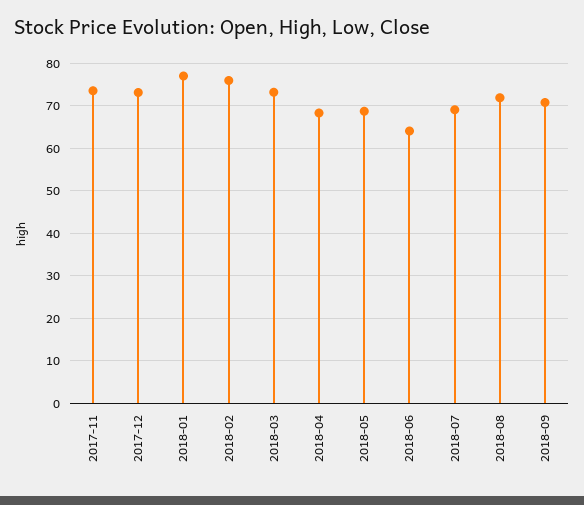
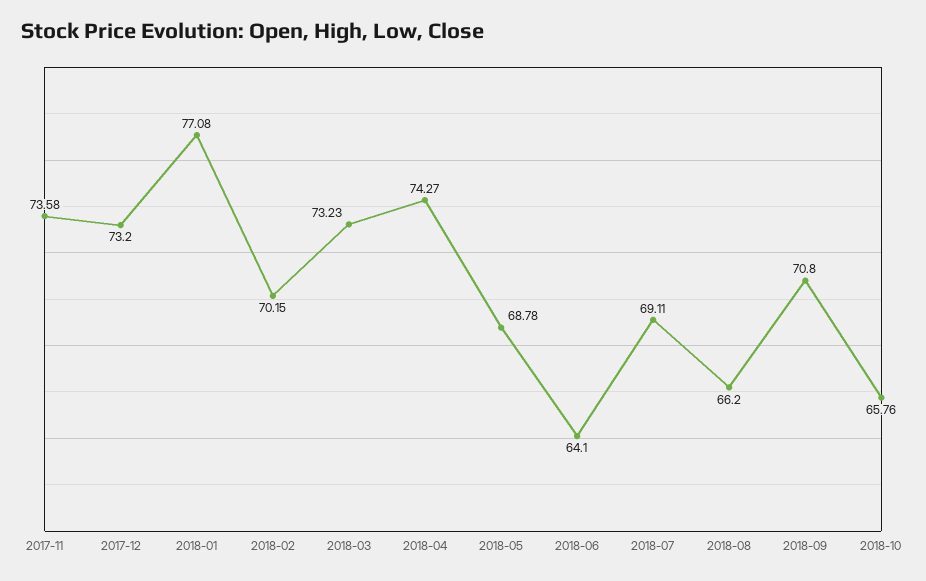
2018-02: 76 -> 70.15
2018-04: 68 -> 74.27
2018-08: 72 -> 66.2
2018-10: none -> 65.76

